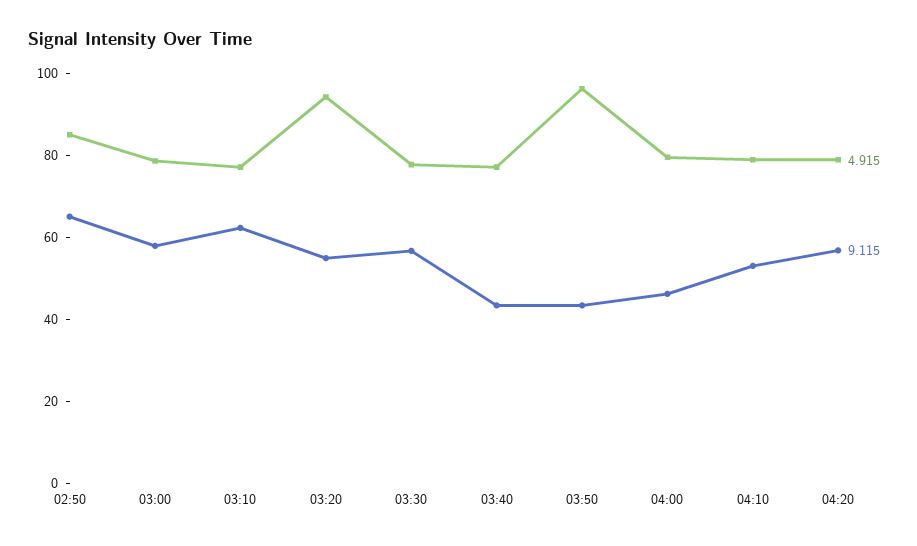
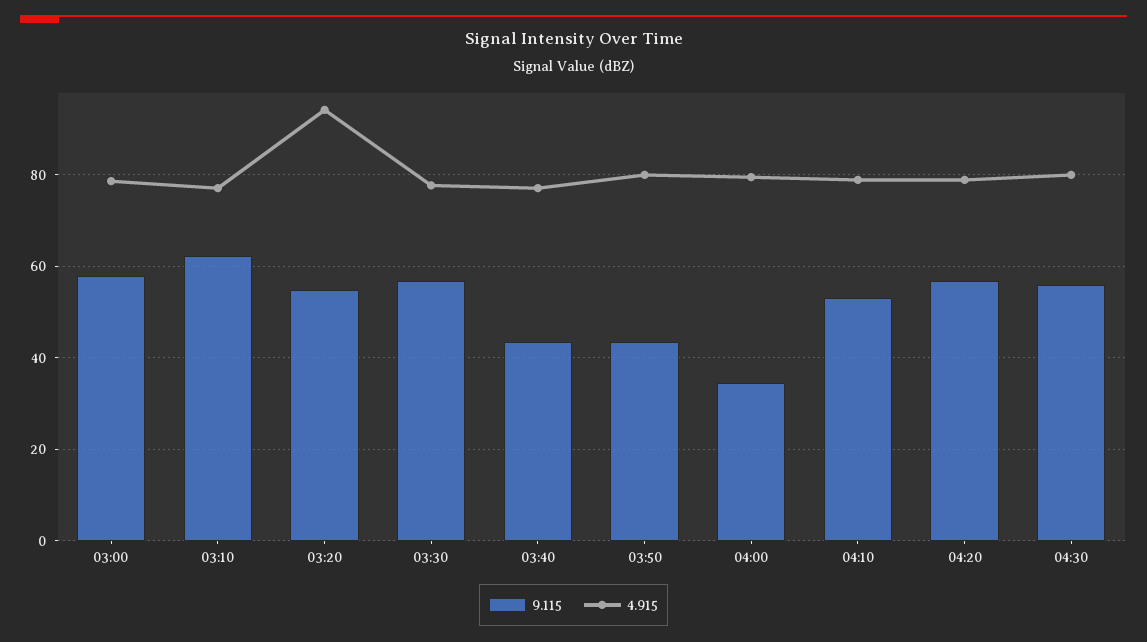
4.915, 02:50: 85 -> none
9.115, 02:50: 65 -> none
4.915, 03:50: 95 -> 80
9.115, 04:00: 45 -> 34
9.115, 04:30: none -> 56
4.915, 04:30: none -> 80

